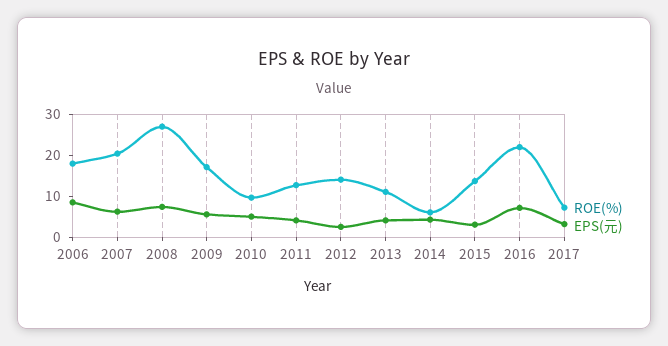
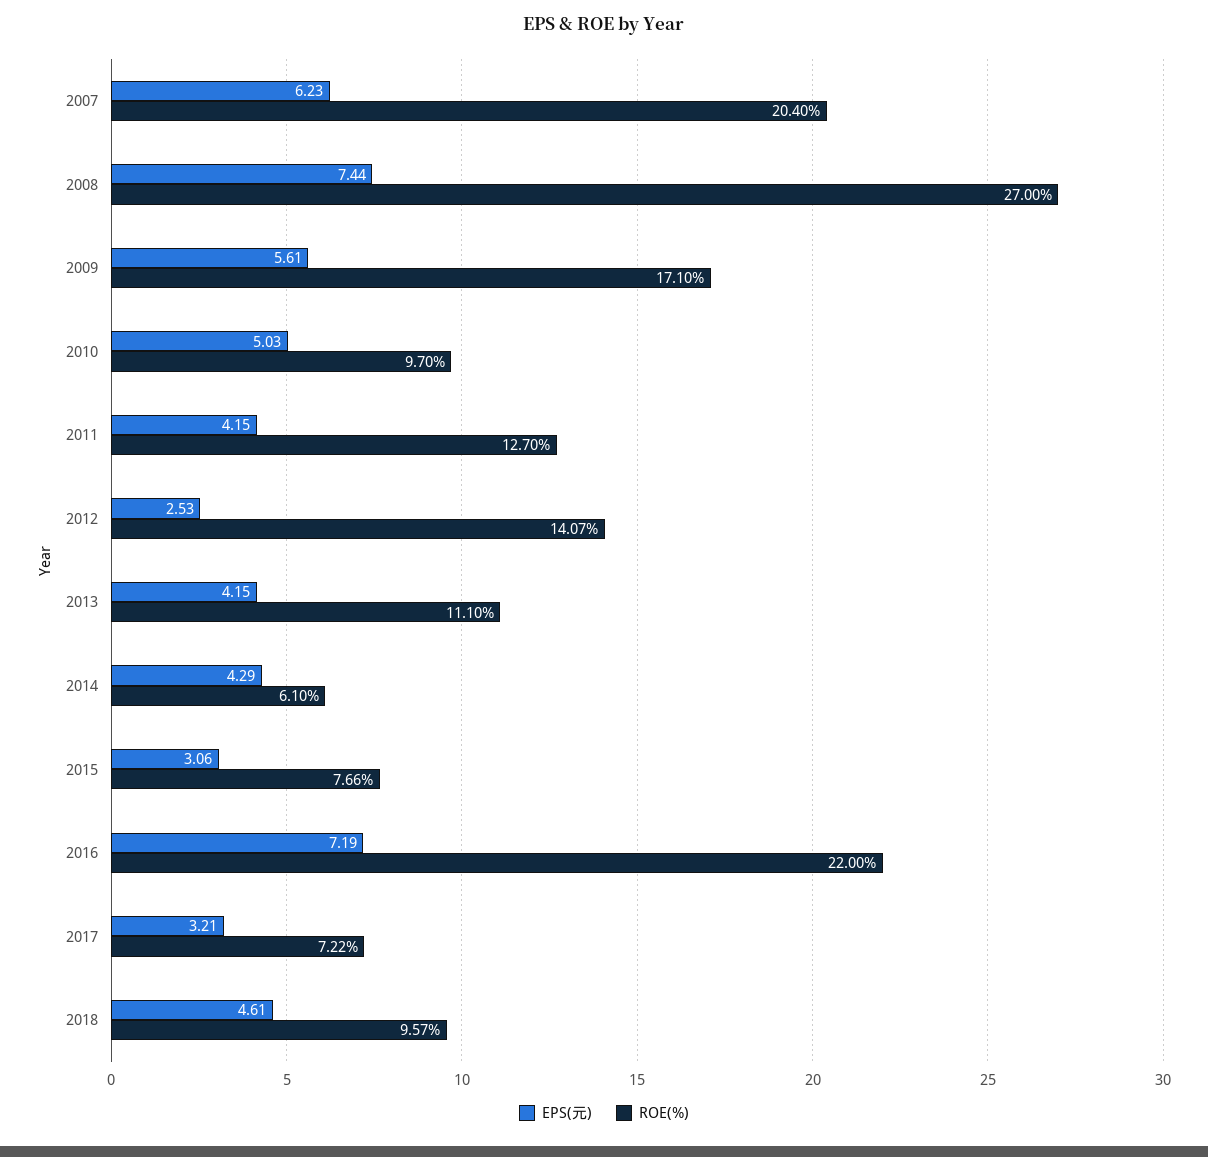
ROE(%), 2006: 18 -> none
EPS(元), 2006: 8 -> none
ROE(%), 2015: 14 -> 7.66
EPS(元), 2018: none -> 4.61
ROE(%), 2018: none -> 9.57

